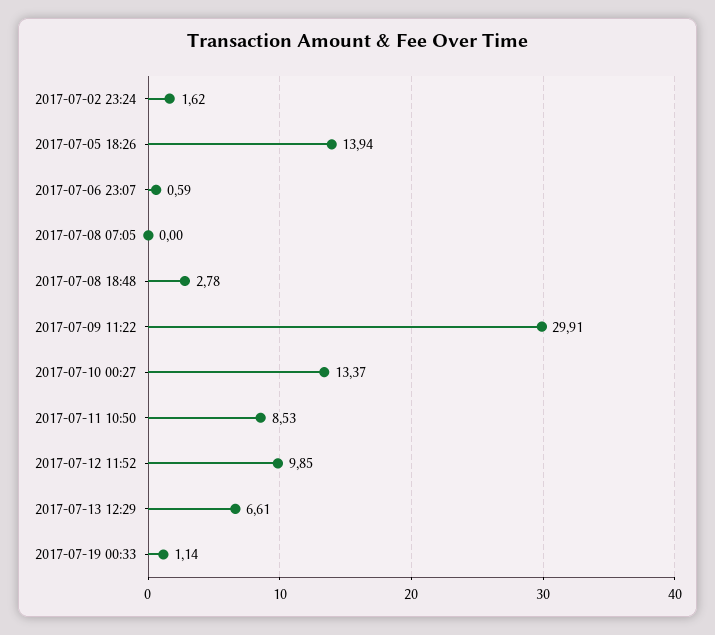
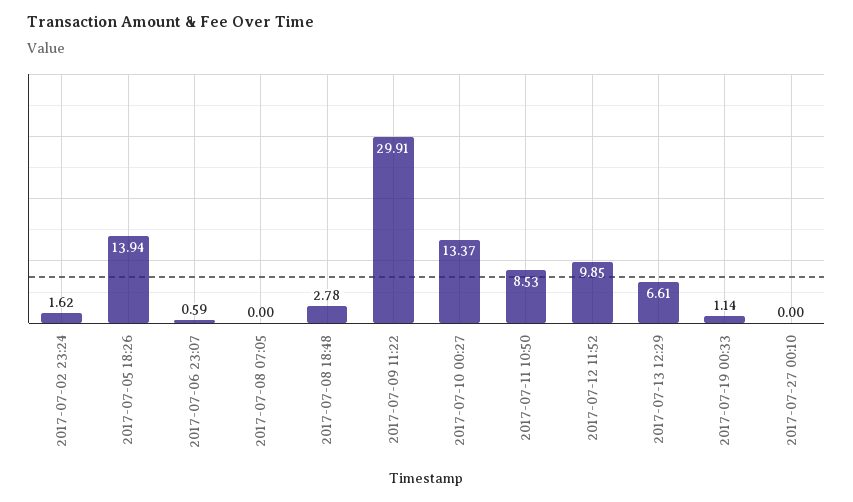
2017-07-27 00:10: none -> 0

